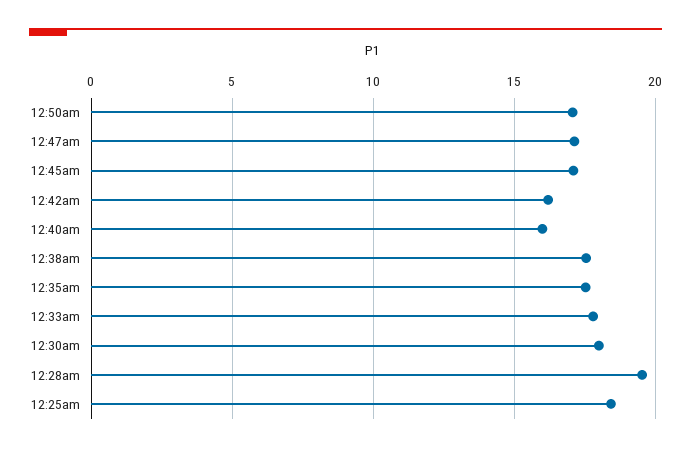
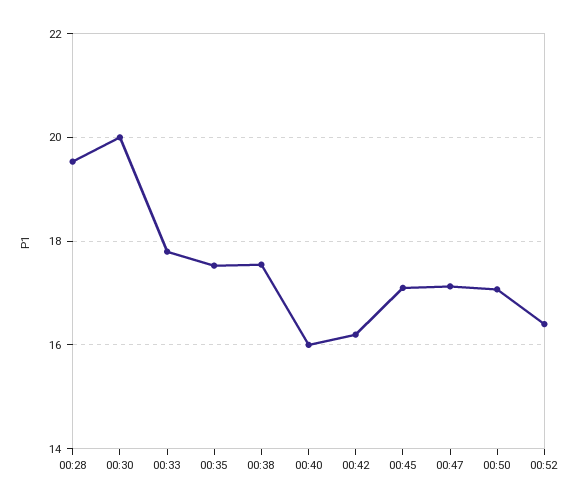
12:30am: 18 -> 20
12:25am: 18.5 -> none
00:52: none -> 16.4

